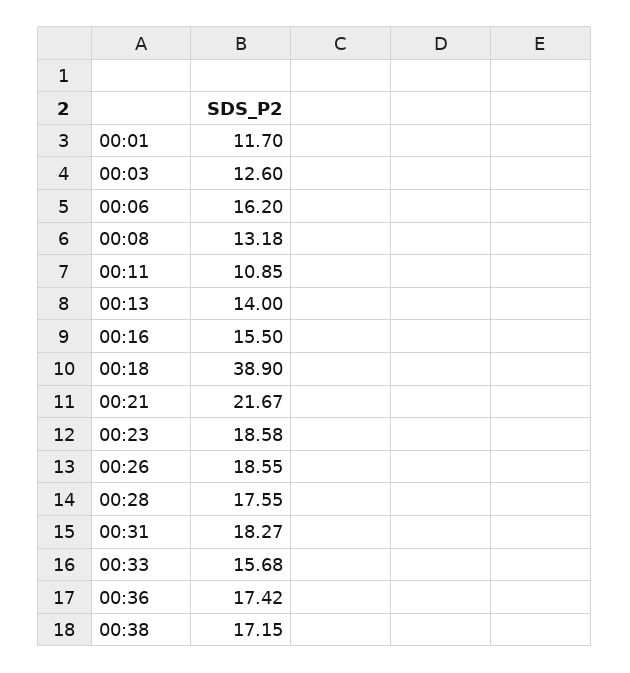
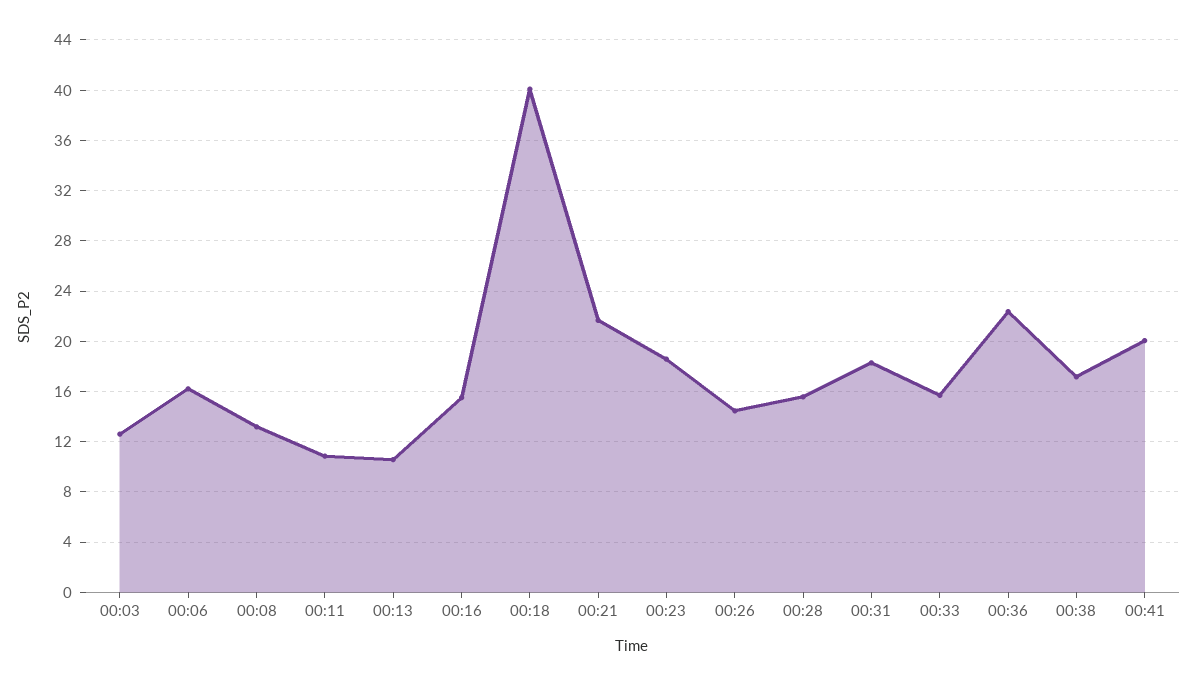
00:01: 11.7 -> none
00:13: 14 -> 10.5
00:18: 38.9 -> 40
00:26: 18.55 -> 14.5
00:28: 17.55 -> 15.5
00:36: 17.42 -> 22.5
00:41: none -> 20

